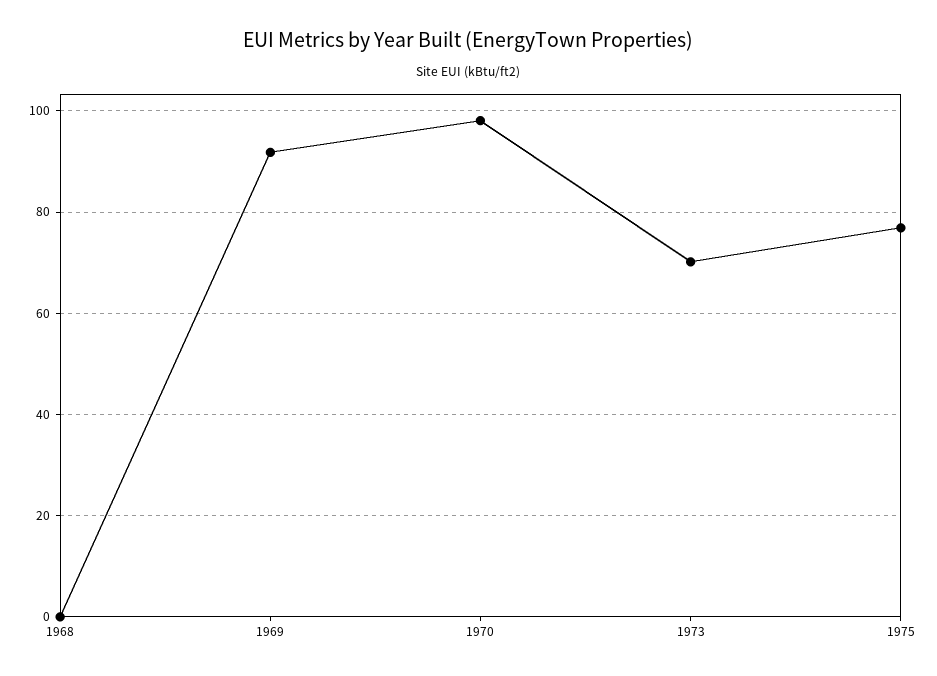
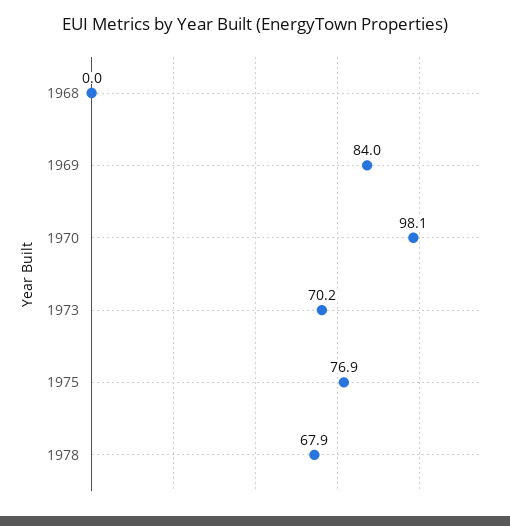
1969: 92 -> 84
1978: none -> 67.9

